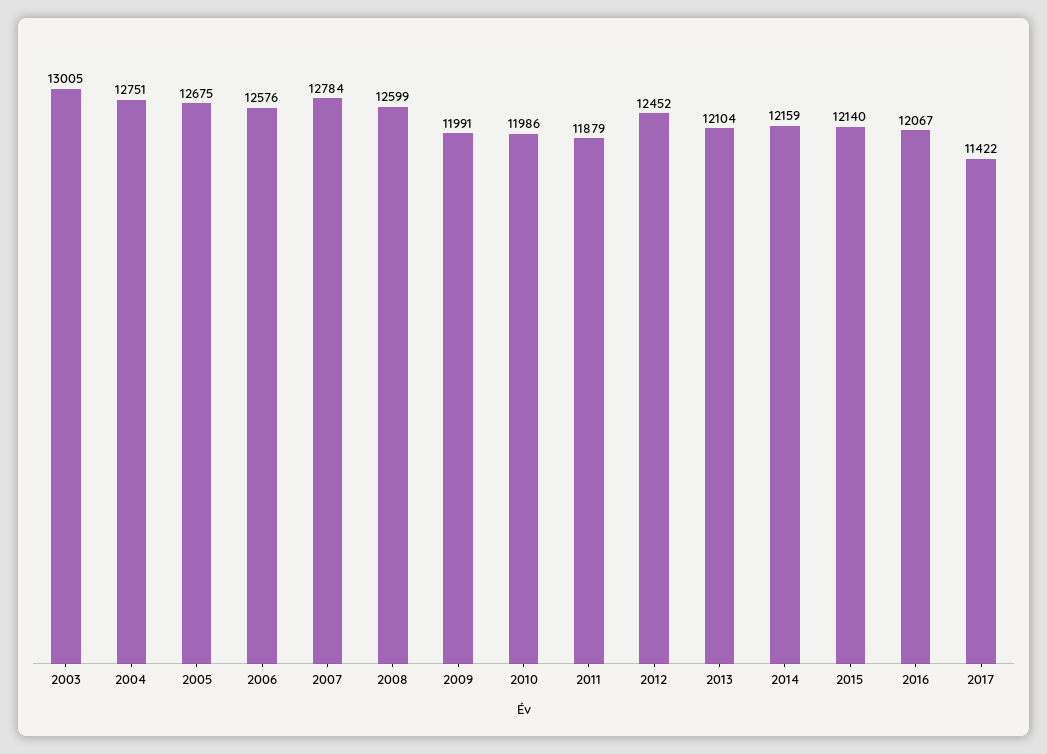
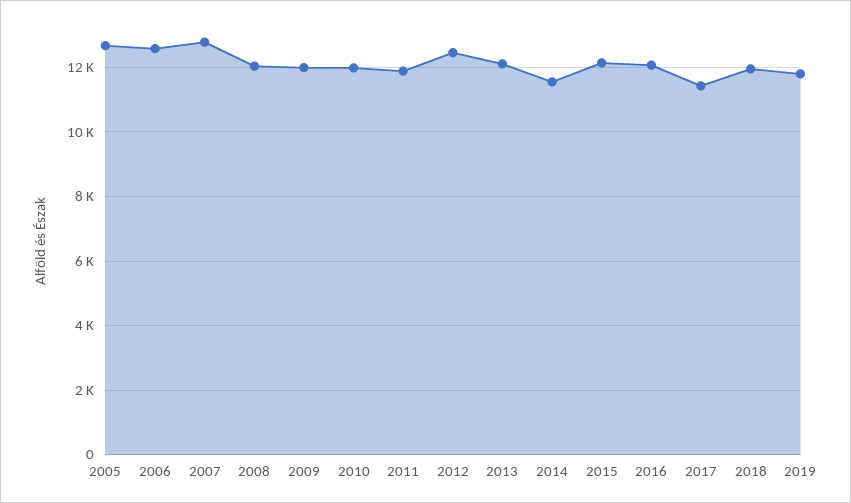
2003: 13005 -> none
2004: 12751 -> none
2008: 12599 -> 12000
2014: 12159 -> 11600
2018: none -> 12000
2019: none -> 11800

